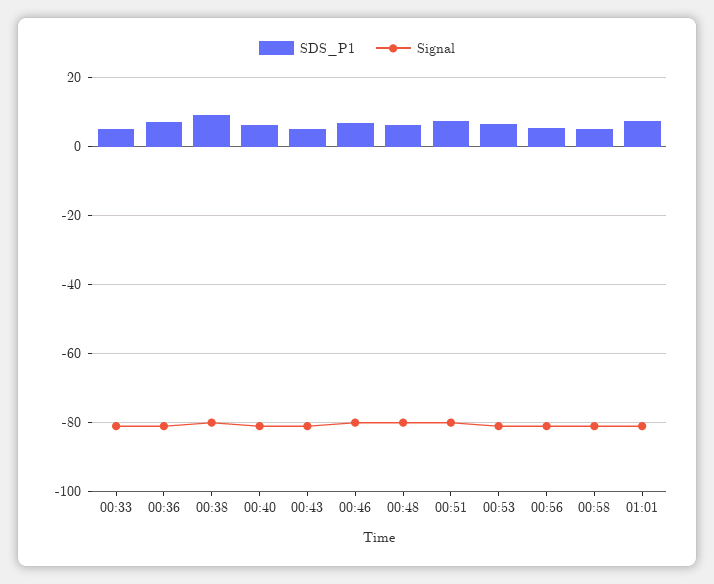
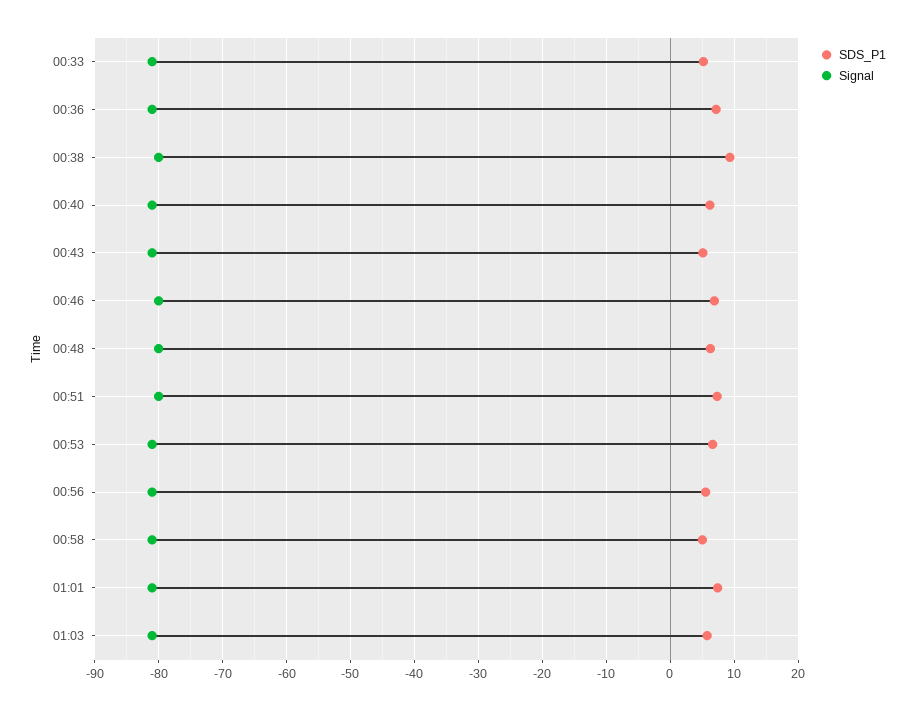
SDS_P1, 01:03: none -> 6
Signal, 01:03: none -> -81

